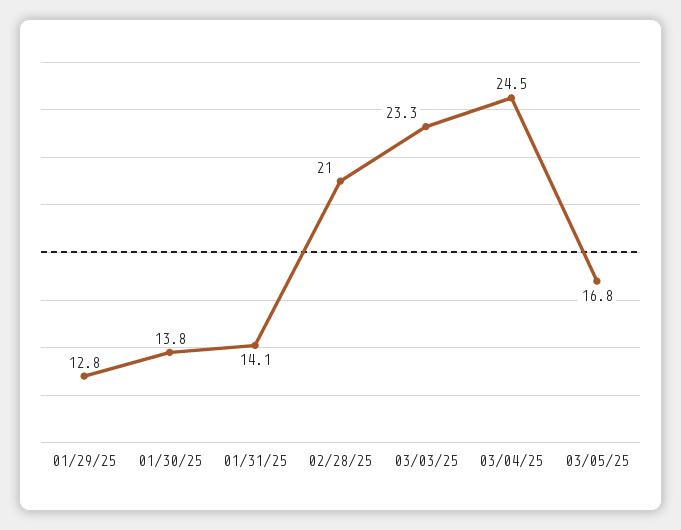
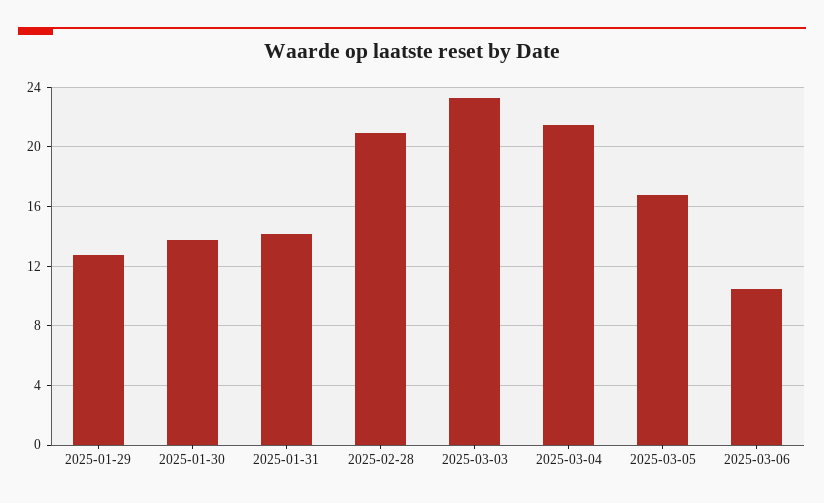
03/04/25: 24.5 -> 21.5
2025-03-06: none -> 10.5

